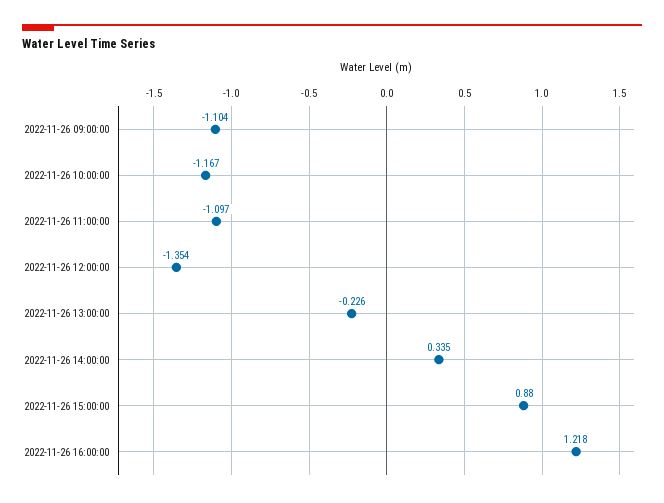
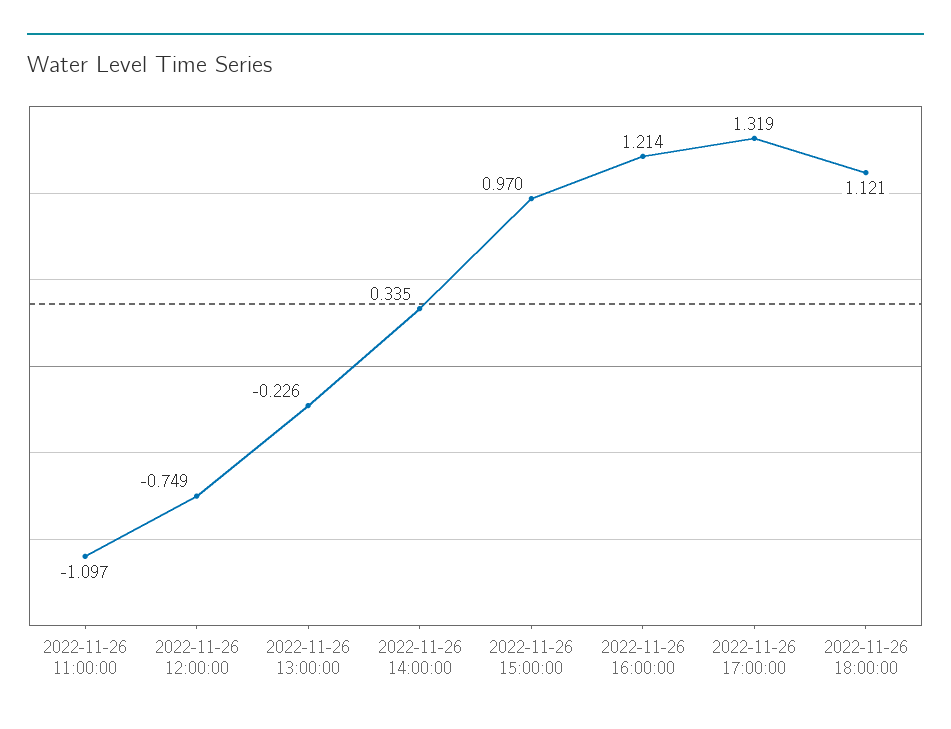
2022-11-26 09:00:00: -1.104 -> none
2022-11-26 10:00:00: -1.167 -> none
2022-11-26 12:00:00: -1.354 -> -0.749
2022-11-26 15:00:00: 0.88 -> 0.97
2022-11-26 16:00:00: 1.218 -> 1.214
2022-11-26 17:00:00: none -> 1.319
2022-11-26 18:00:00: none -> 1.121

